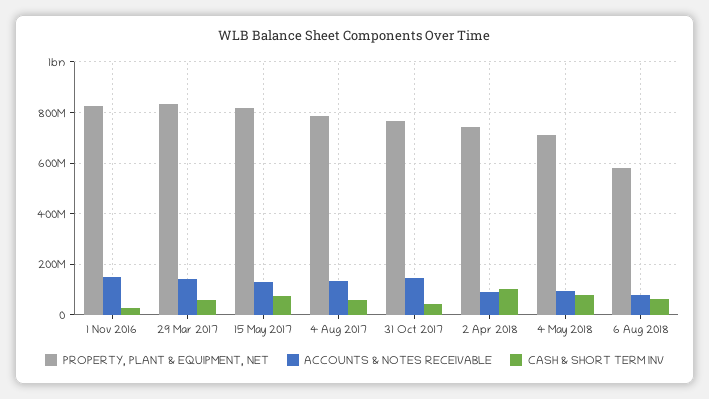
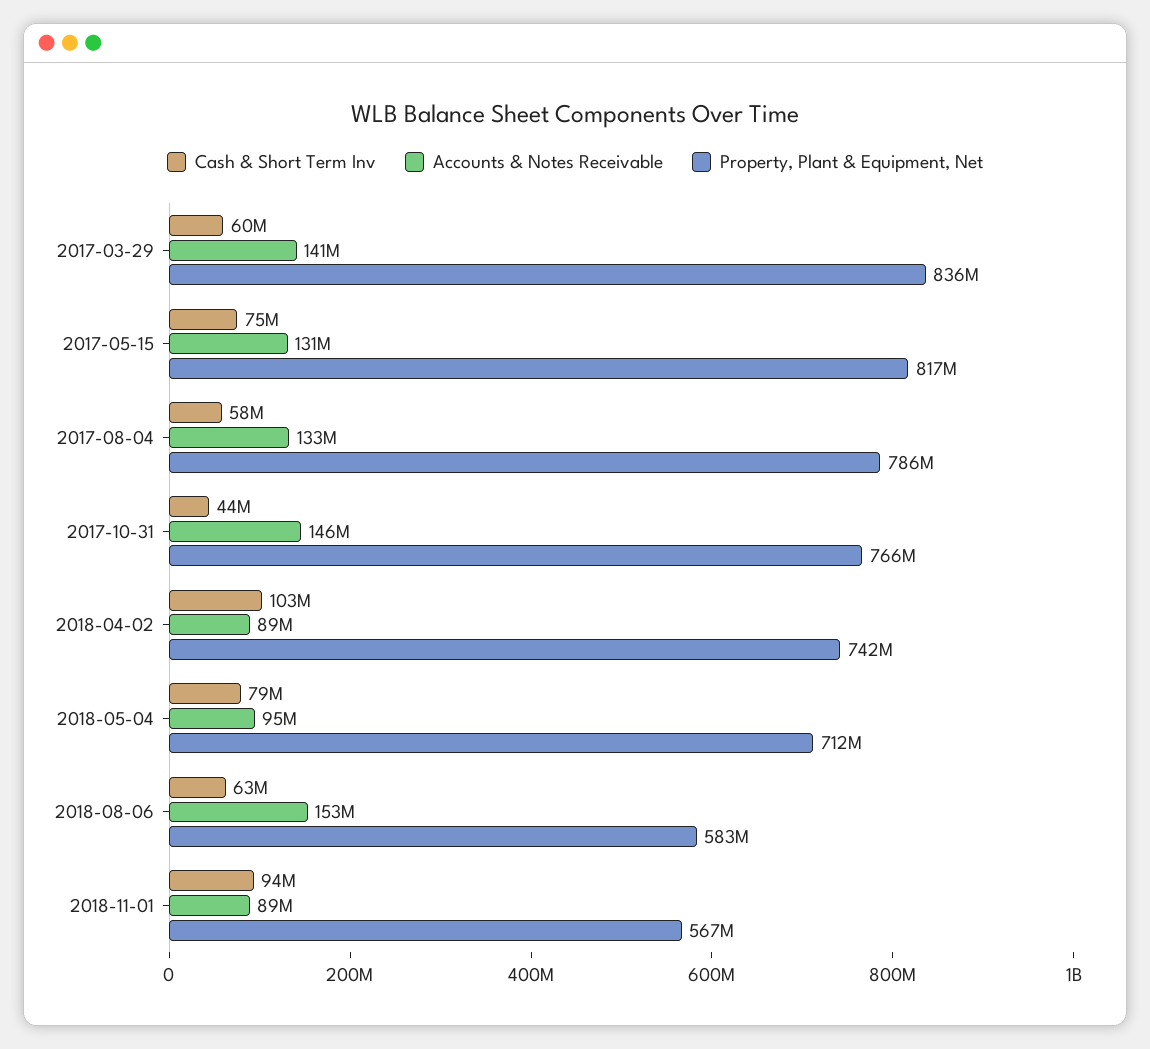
PROPERTY, PLANT & EQUIPMENT, NET, 1 Nov 2016: 825000000 -> none
ACCOUNTS & NOTES RECEIVABLE, 1 Nov 2016: 150000000 -> none
CASH & SHORT TERM INV, 1 Nov 2016: 25000000 -> none
ACCOUNTS & NOTES RECEIVABLE, 6 Aug 2018: 75000000 -> 153000000
CASH & SHORT TERM INV, 2018-11-01: none -> 94000000
ACCOUNTS & NOTES RECEIVABLE, 2018-11-01: none -> 89000000
PROPERTY, PLANT & EQUIPMENT, NET, 2018-11-01: none -> 567000000

